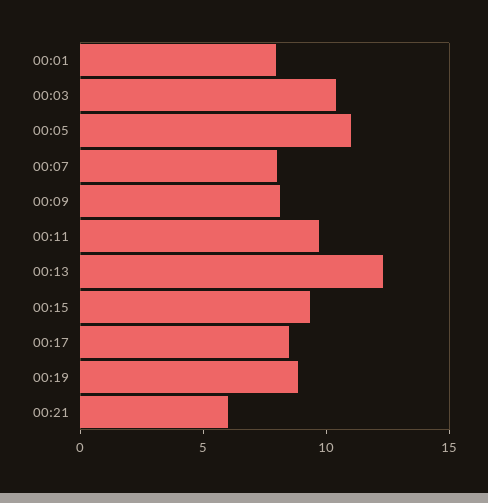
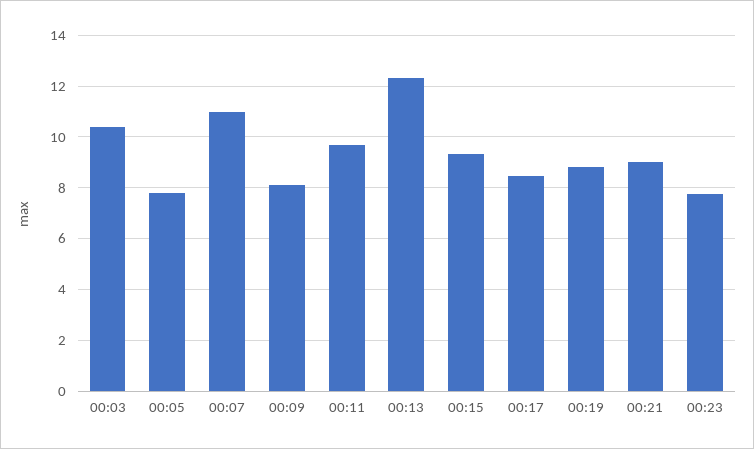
00:01: 8 -> none
00:05: 11 -> 7.75
00:07: 8 -> 11
00:21: 6 -> 9
00:23: none -> 7.75

